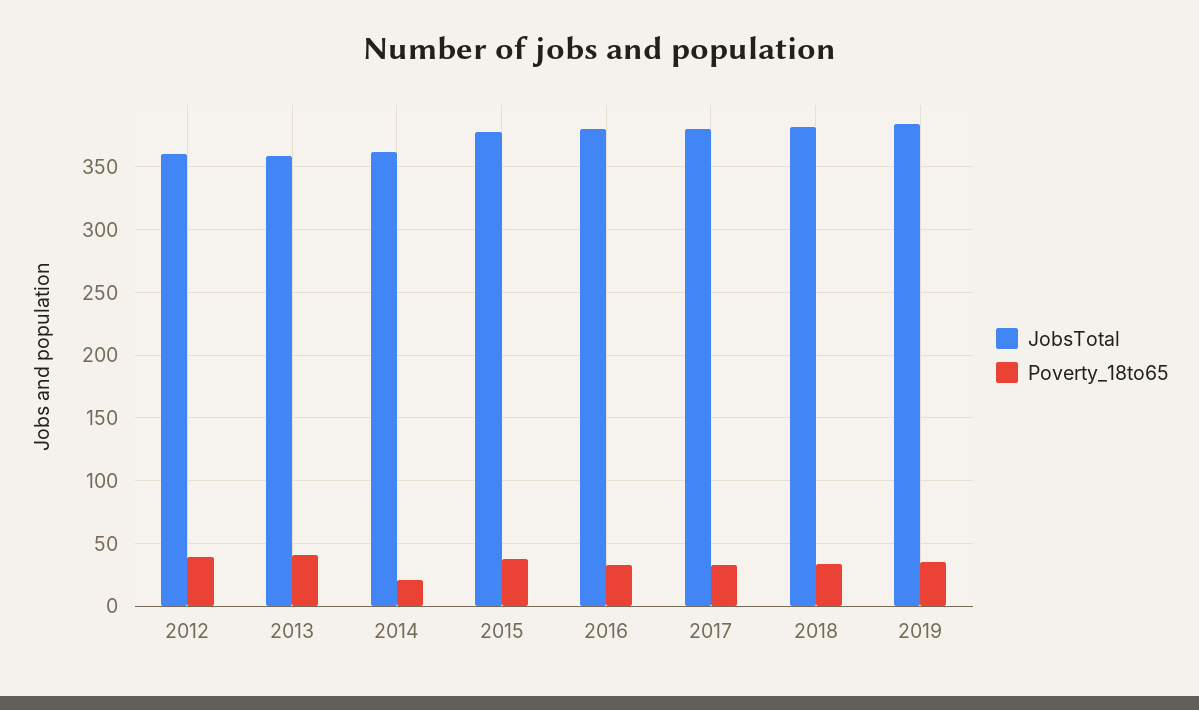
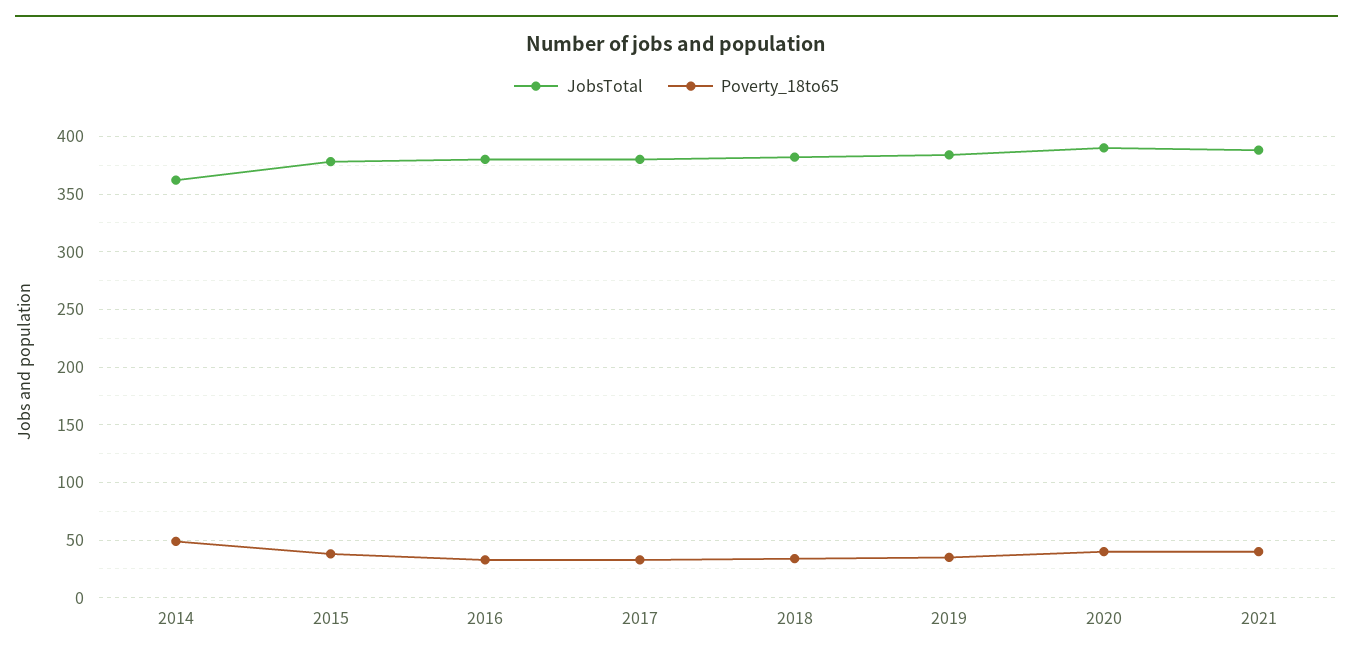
JobsTotal, 2012: 360 -> none
Poverty_18to65, 2012: 40 -> none
JobsTotal, 2013: 360 -> none
Poverty_18to65, 2013: 40 -> none
Poverty_18to65, 2014: 20 -> 50
JobsTotal, 2020: none -> 390
Poverty_18to65, 2020: none -> 40
JobsTotal, 2021: none -> 390
Poverty_18to65, 2021: none -> 40

